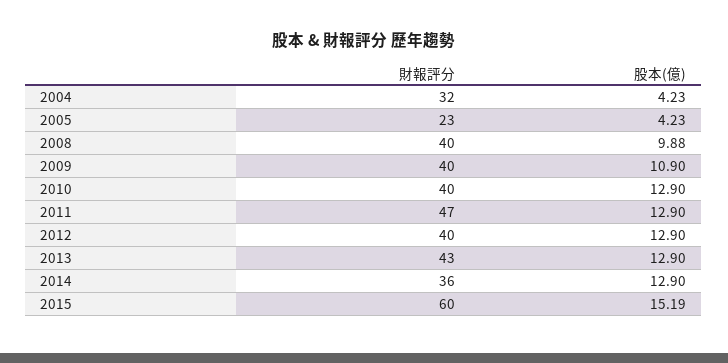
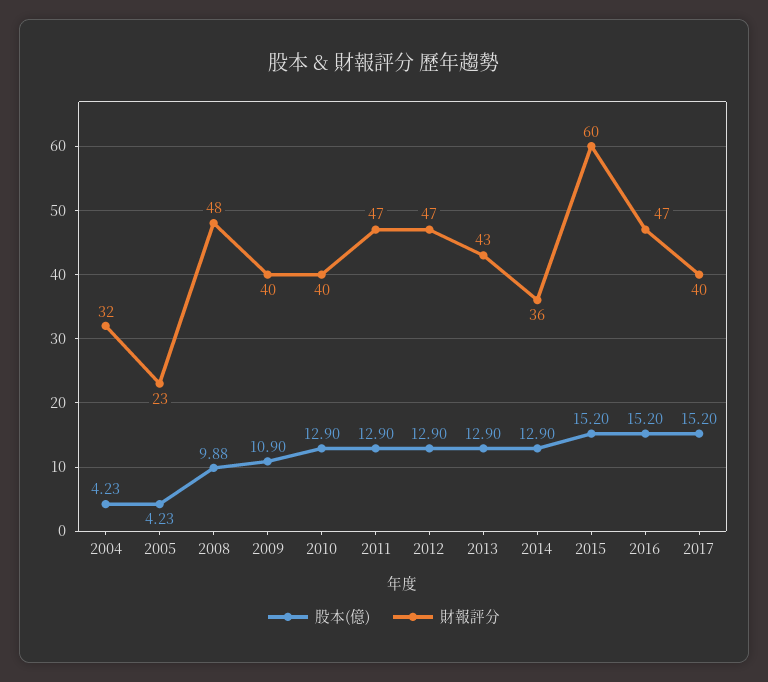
財報評分, 2008: 40 -> 48
財報評分, 2012: 40 -> 47
股本(億), 2015: 15.19 -> 15.2
股本(億), 2016: none -> 15.2
財報評分, 2016: none -> 47
股本(億), 2017: none -> 15.2
財報評分, 2017: none -> 40

